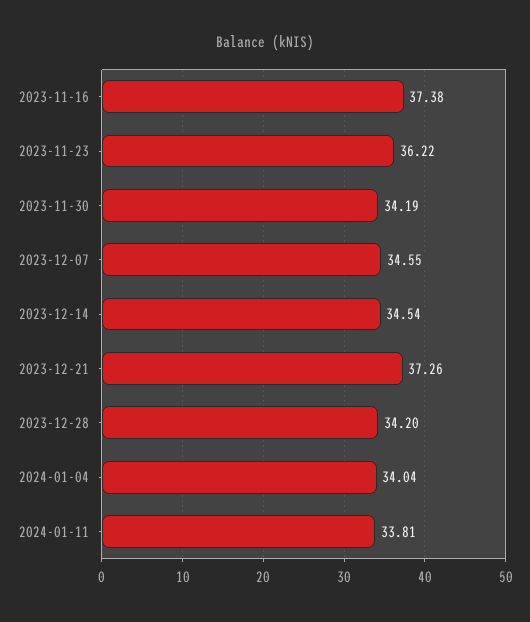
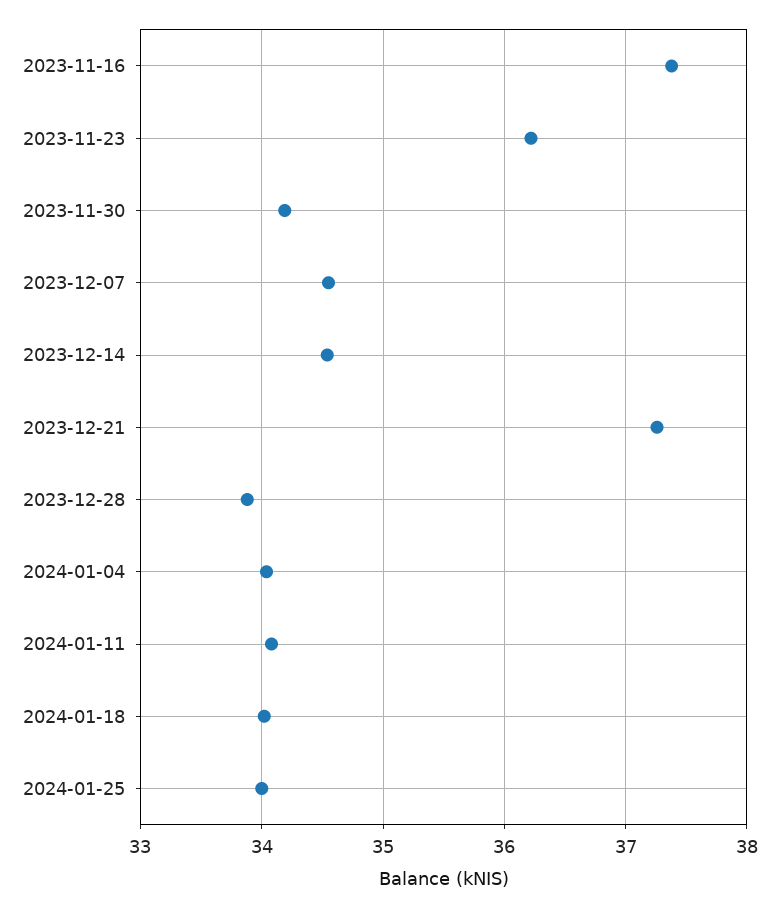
2023-12-28: 34.2 -> 33.9
2024-01-11: 33.81 -> 34.1
2024-01-18: none -> 34
2024-01-25: none -> 34

